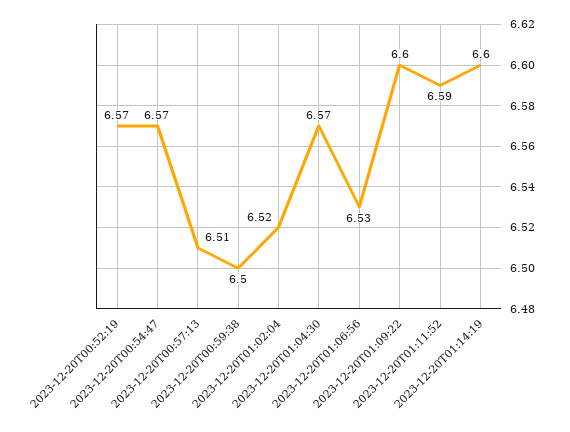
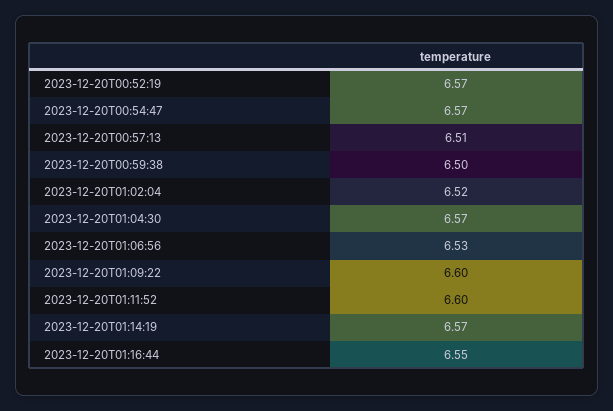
2023-12-20T01:11:52: 6.59 -> 6.6
2023-12-20T01:14:19: 6.6 -> 6.57
2023-12-20T01:16:44: none -> 6.55

